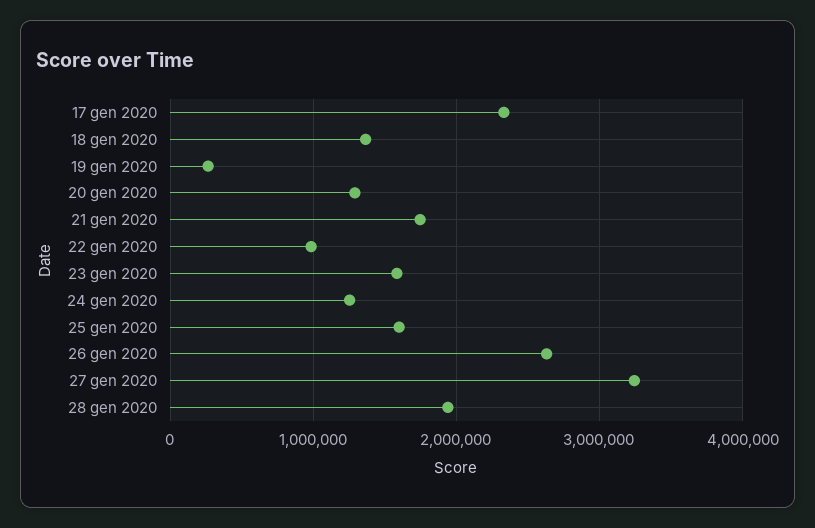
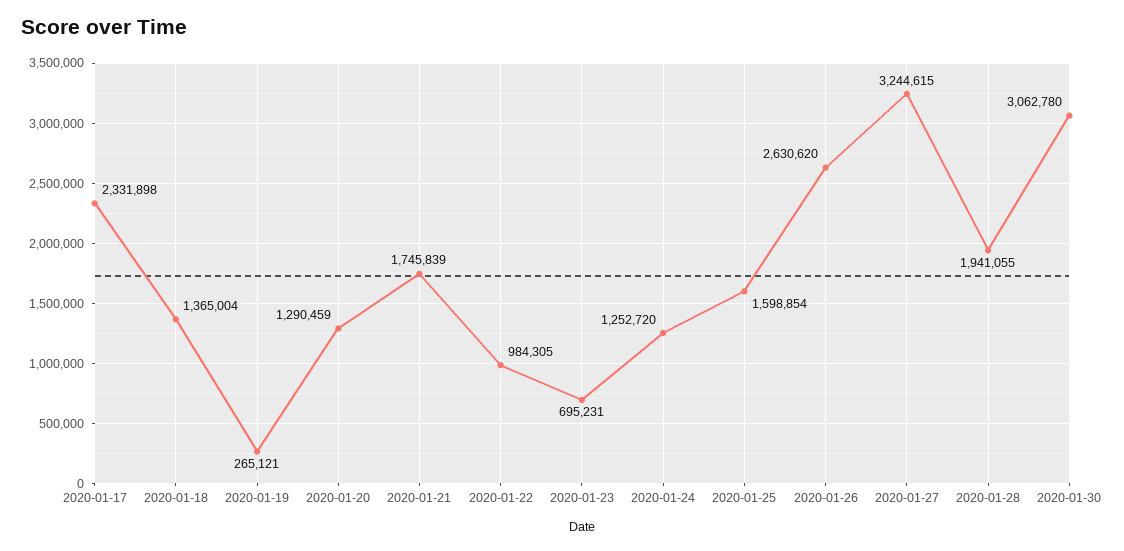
23 gen 2020: 1600000 -> 695231
2020-01-30: none -> 3062780

